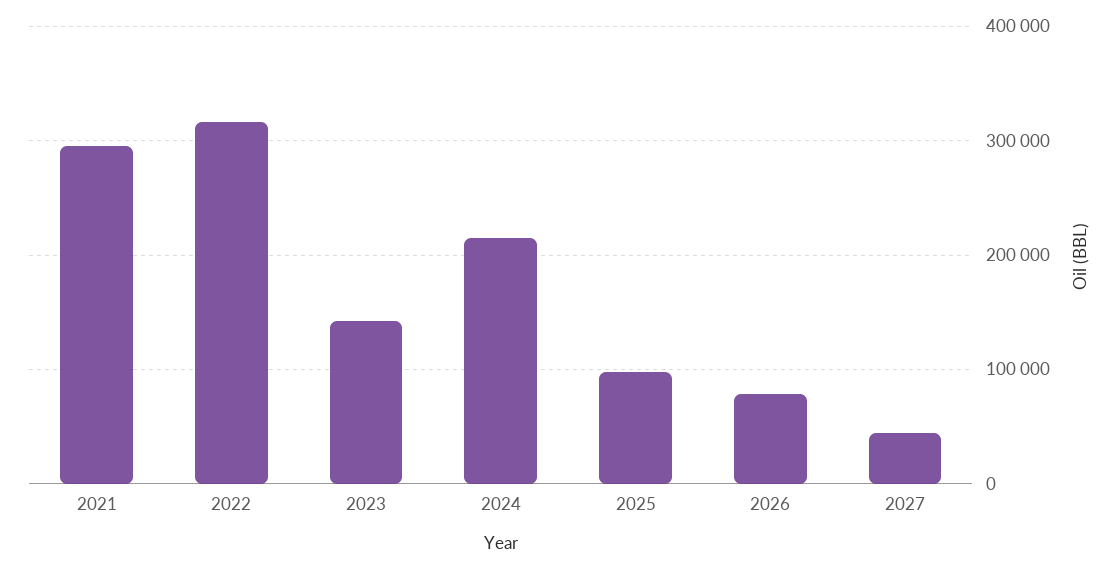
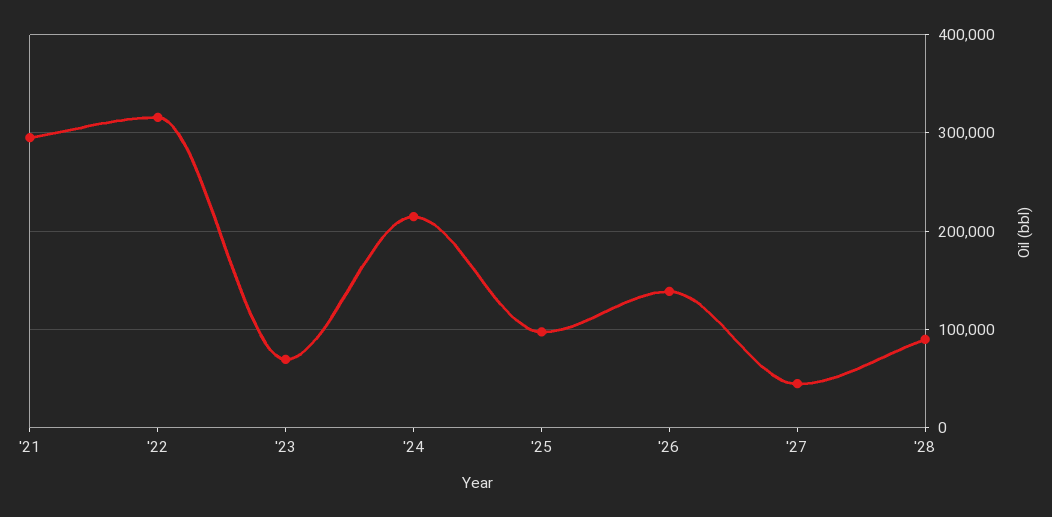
2023: 140000 -> 70000
2026: 80000 -> 140000
'28: none -> 90000

